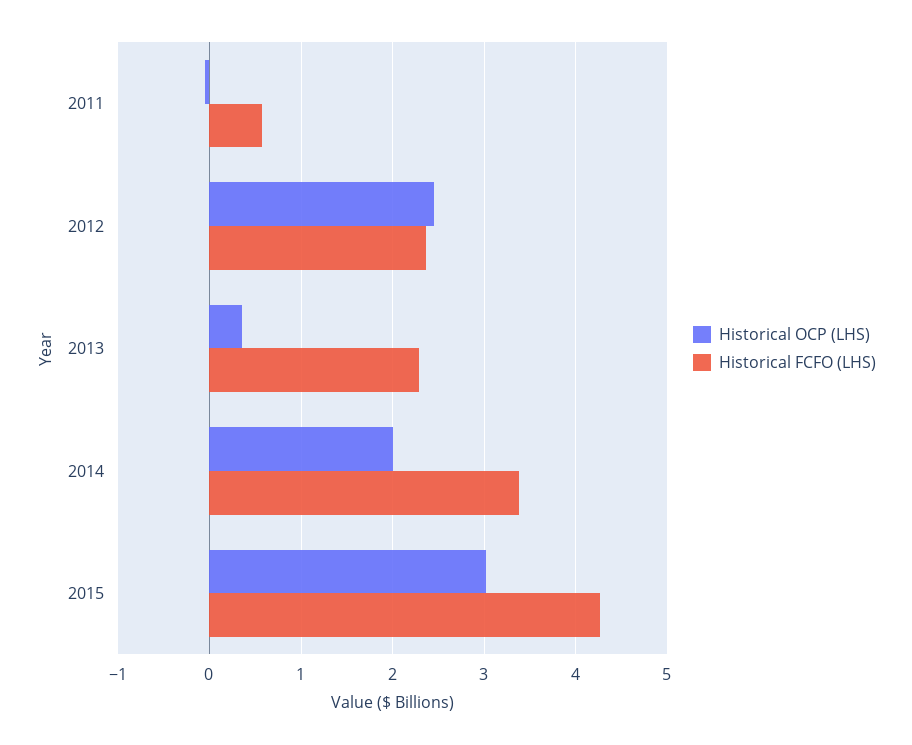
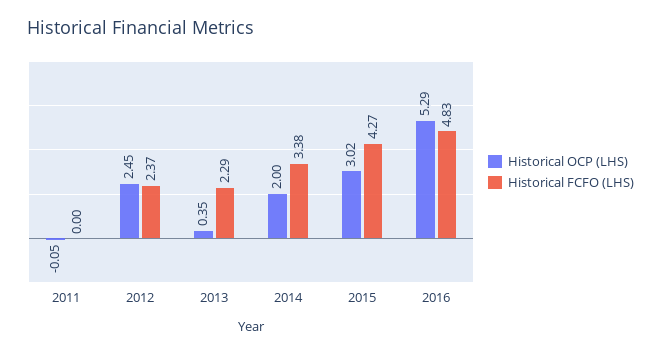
Historical FCFO (LHS), 2011: 0.6 -> 0
Historical OCP (LHS), 2016: none -> 5.29
Historical FCFO (LHS), 2016: none -> 4.83

